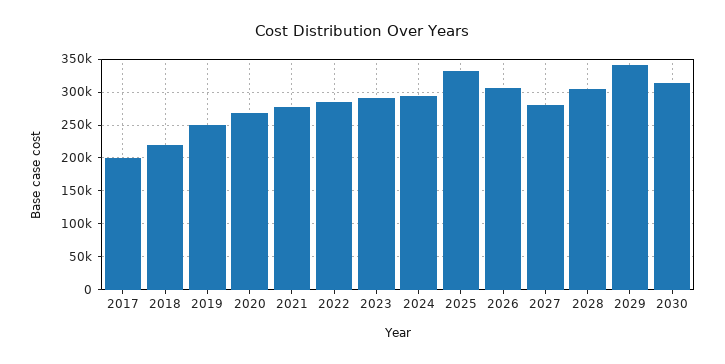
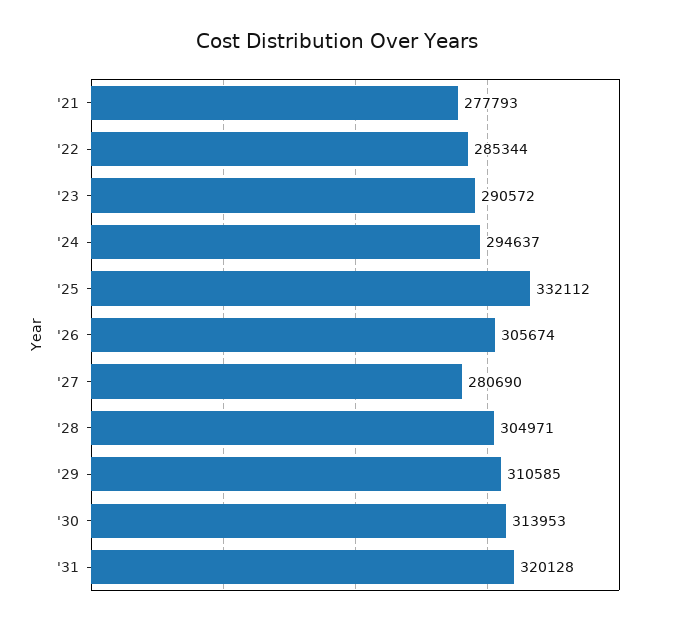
2017: 200000 -> none
2018: 220000 -> none
2019: 250000 -> none
2020: 270000 -> none
2029: 340000 -> 310585
'31: none -> 320128

